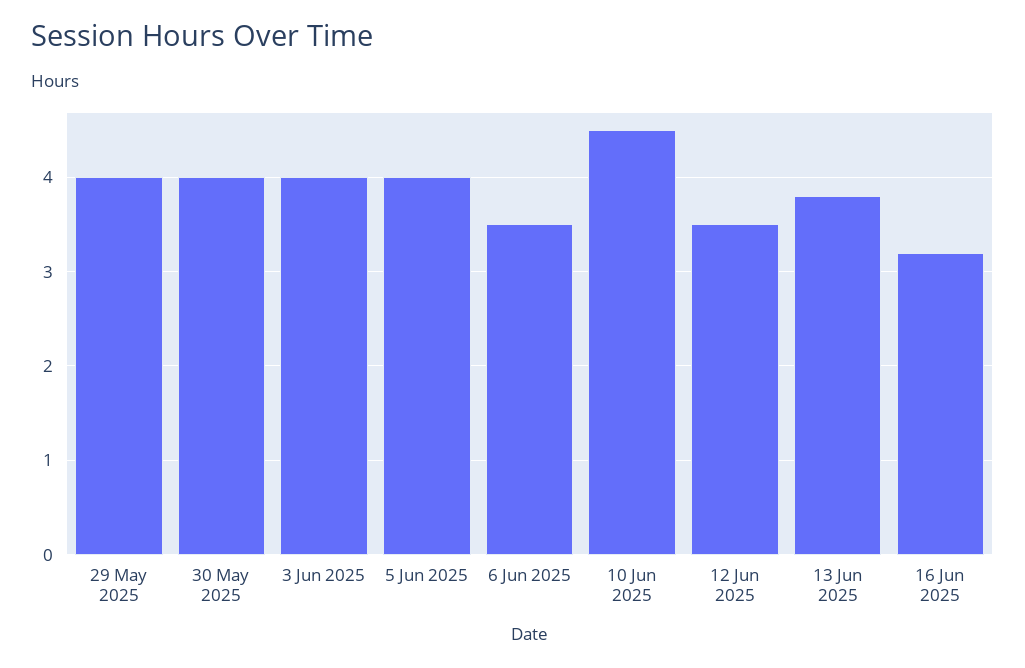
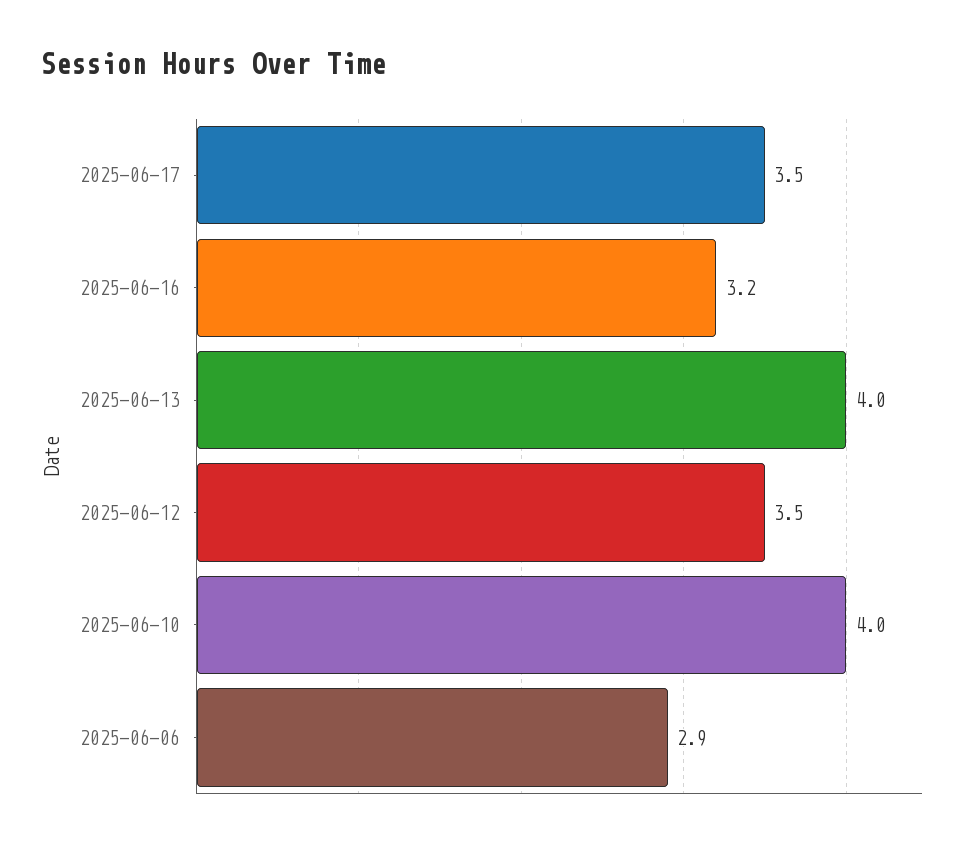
29 May 2025: 4 -> none
30 May 2025: 4 -> none
3 Jun 2025: 4 -> none
5 Jun 2025: 4 -> none
6 Jun 2025: 3.5 -> 2.9
10 Jun 2025: 4.5 -> 4
13 Jun 2025: 3.8 -> 4
2025-06-17: none -> 3.5

